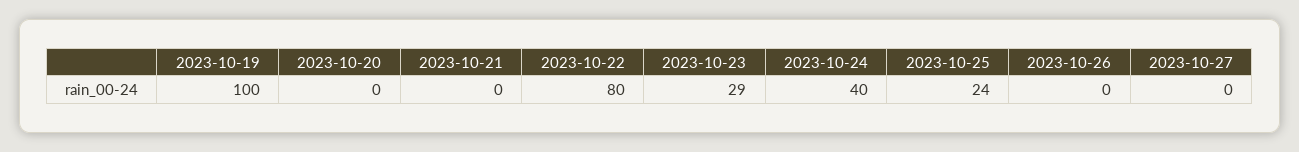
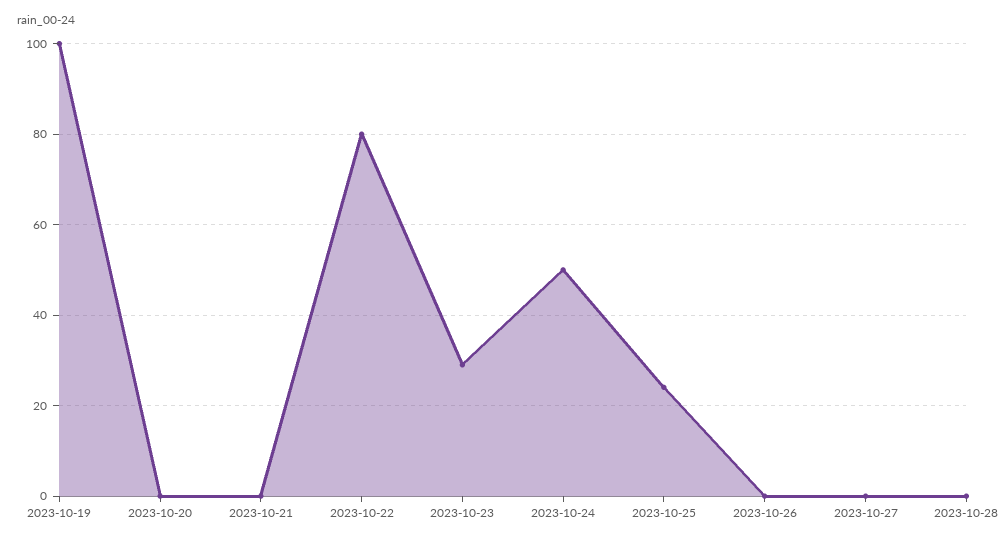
2023-10-24: 40 -> 50
2023-10-28: none -> 0

